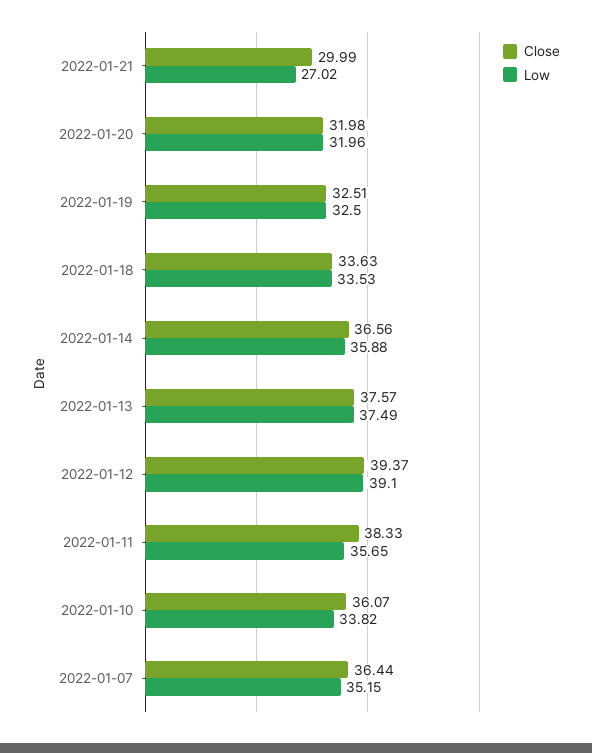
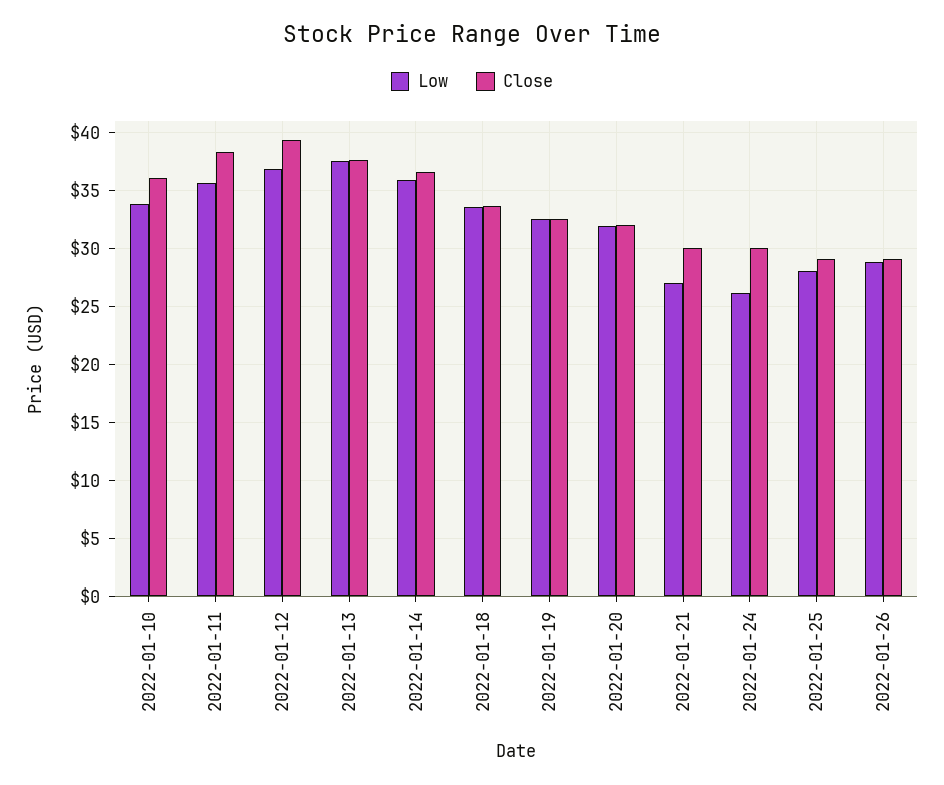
Low, 2022-01-12: 39.1 -> 37
Close, 2022-01-07: 36.44 -> none
Low, 2022-01-07: 35.15 -> none
Low, 2022-01-24: none -> 26
Close, 2022-01-24: none -> 30
Low, 2022-01-25: none -> 28
Close, 2022-01-25: none -> 29
Low, 2022-01-26: none -> 29
Close, 2022-01-26: none -> 29

